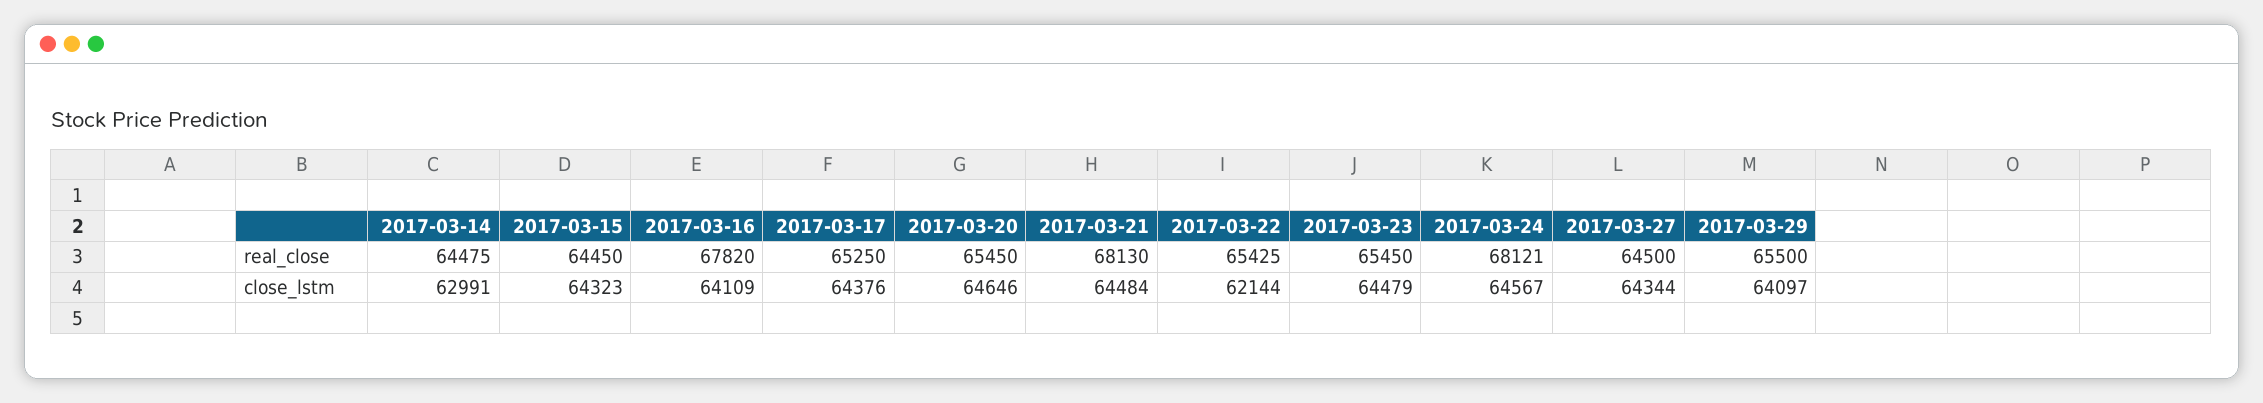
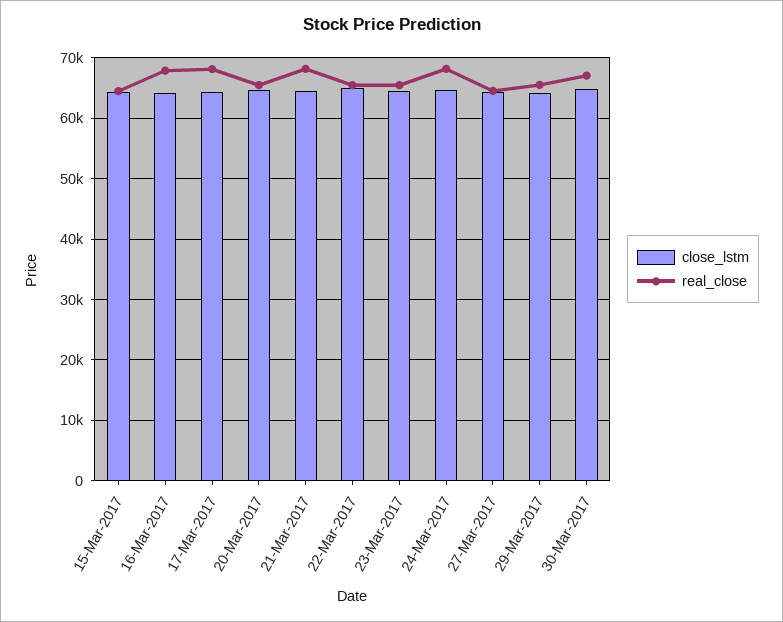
real_close, 2017-03-14: 64475 -> none
real_close, 2017-03-17: 65250 -> 68000
close_lstm, 2017-03-14: 62991 -> none
close_lstm, 2017-03-22: 62144 -> 65000
close_lstm, 30-Mar-2017: none -> 65000
real_close, 30-Mar-2017: none -> 67000

